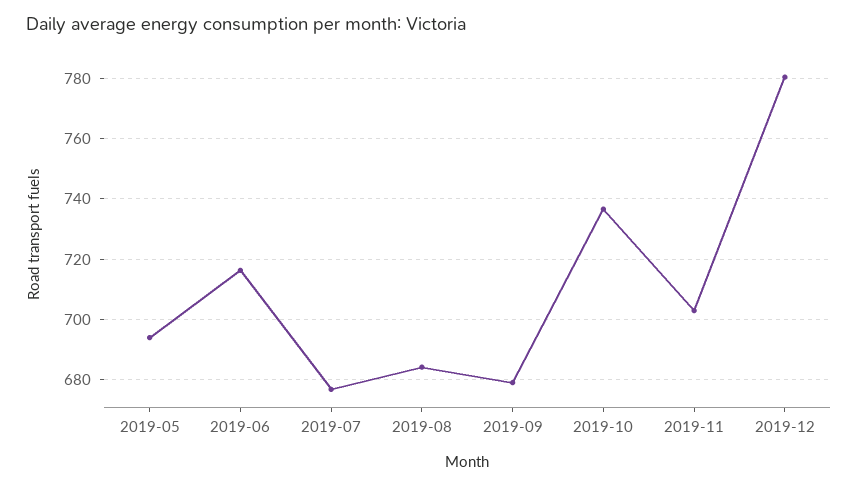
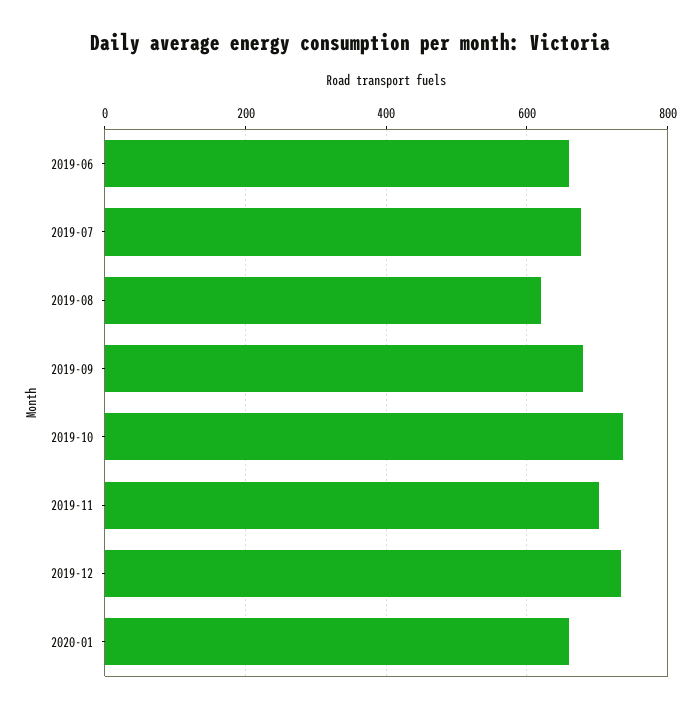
2019-05: 694 -> none
2019-06: 716 -> 660
2019-08: 684 -> 620
2019-12: 780 -> 740
2020-01: none -> 660

